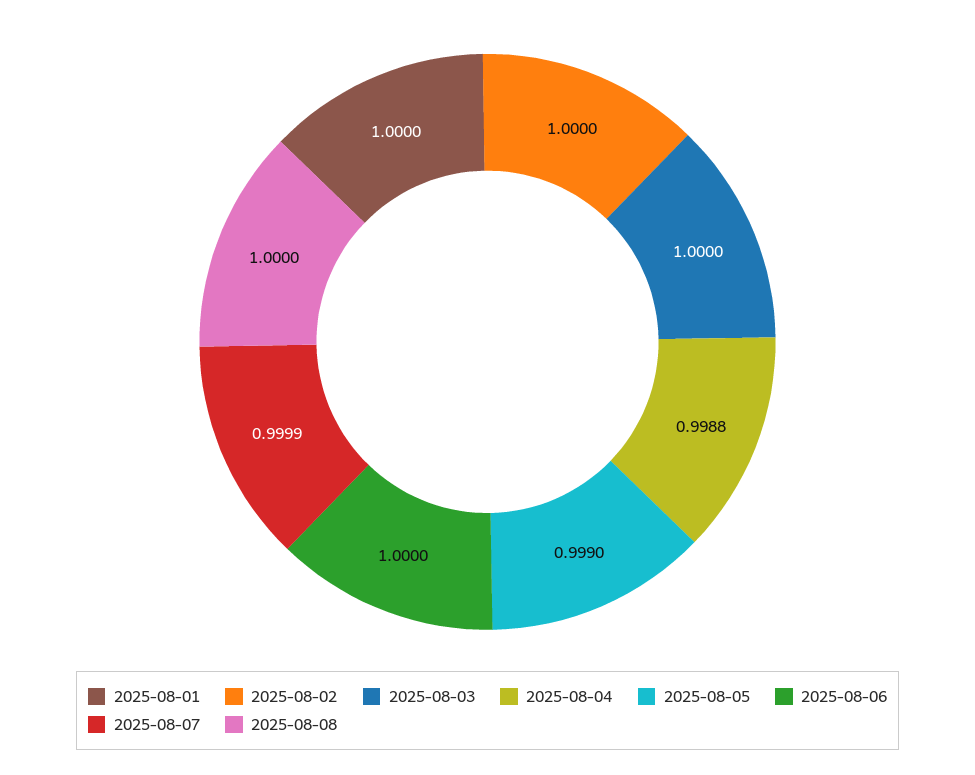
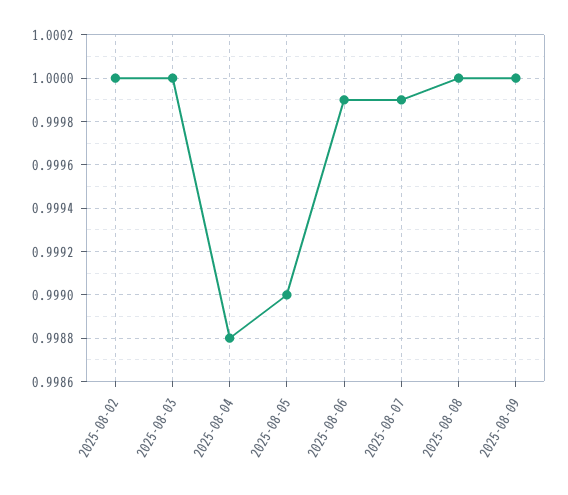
2025-08-01: 1 -> none
2025-08-06: 1 -> 0.9999
2025-08-09: none -> 1

